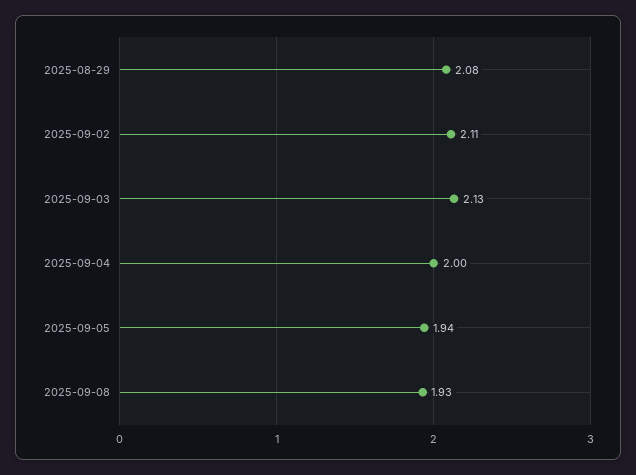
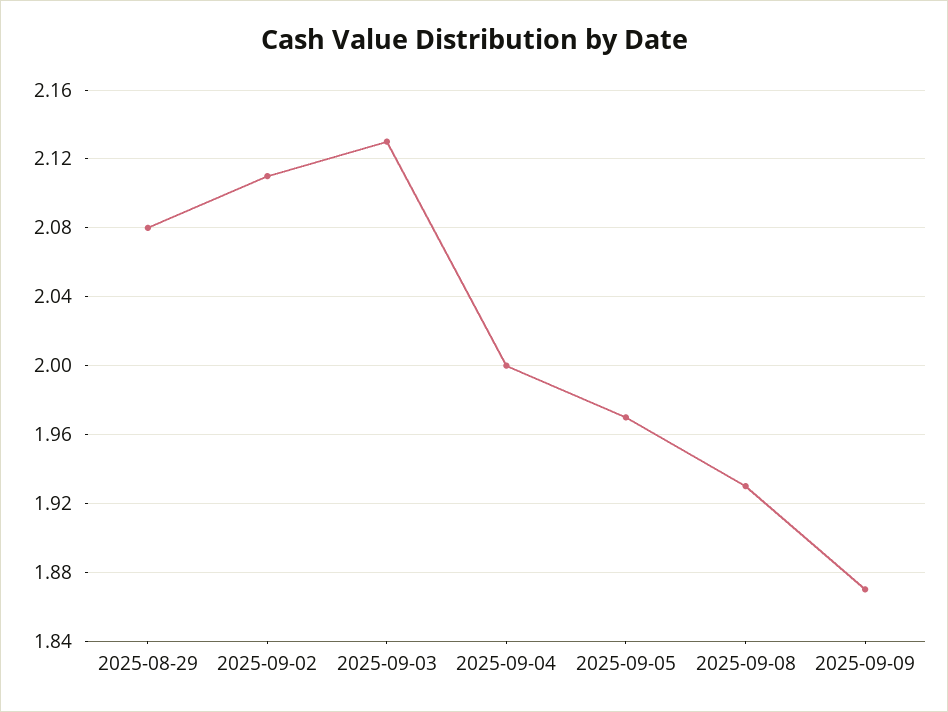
2025-09-05: 1.94 -> 1.97
2025-09-09: none -> 1.87

